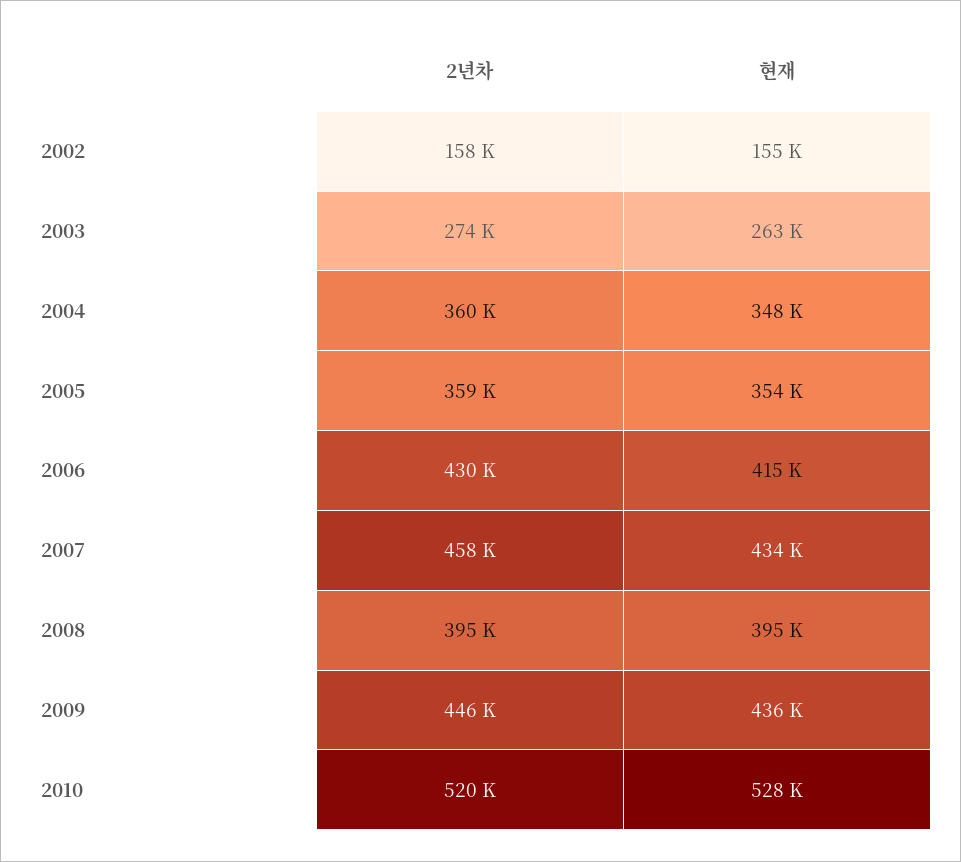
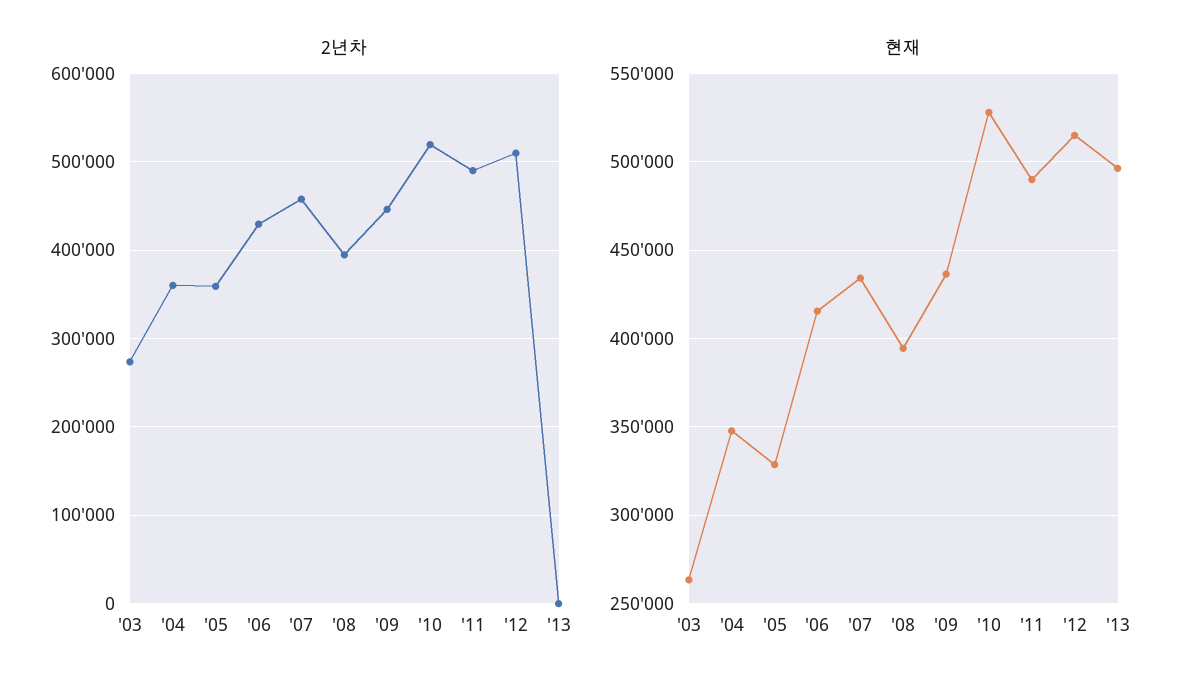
2년차, 2002: 158000 -> none
현재, 2002: 155000 -> none
현재, 2005: 354000 -> 330000
2년차, '11: none -> 490000
2년차, '12: none -> 510000
2년차, '13: none -> 0
현재, '11: none -> 490000
현재, '12: none -> 515000
현재, '13: none -> 495000

